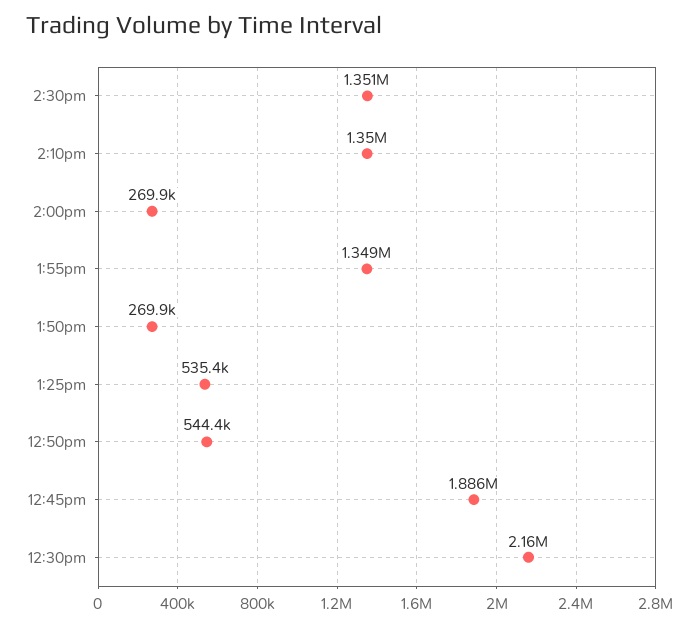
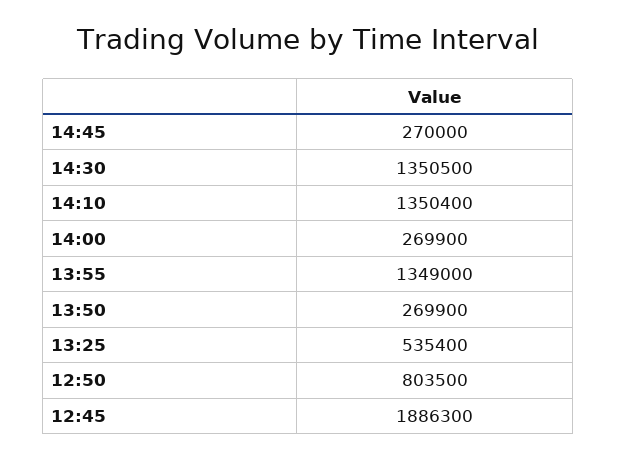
12:50pm: 544400 -> 803500
12:30pm: 2160000 -> none
14:45: none -> 270000

